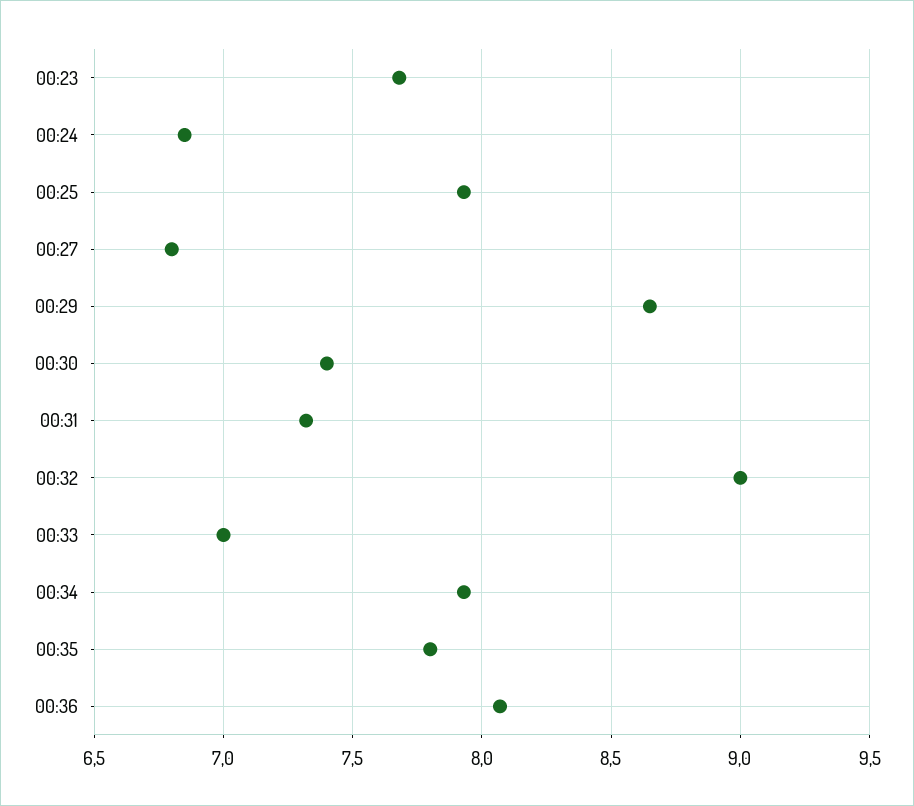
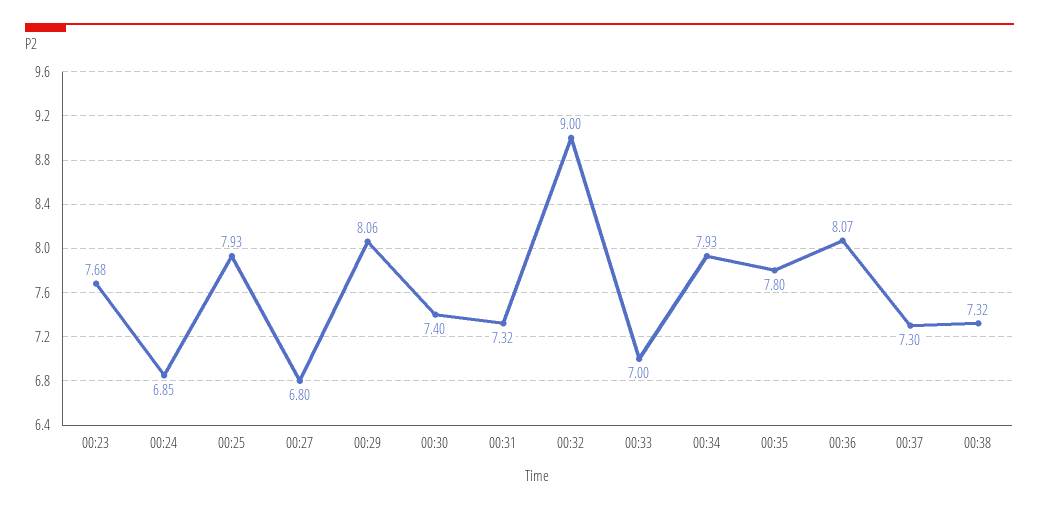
00:29: 8.65 -> 8.06
00:37: none -> 7.3
00:38: none -> 7.32

